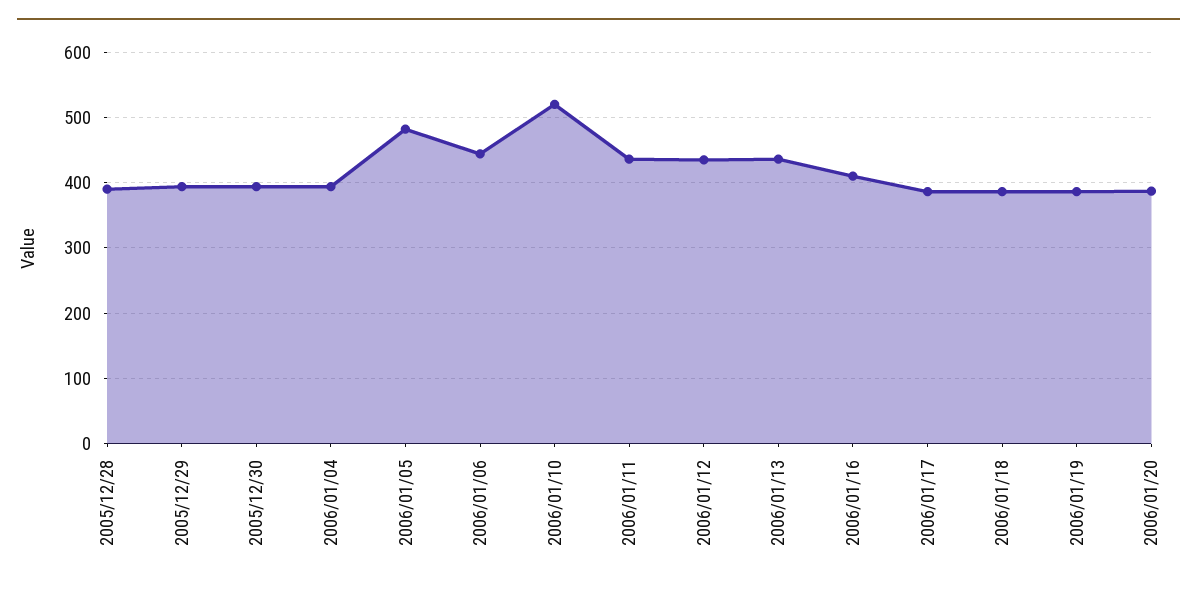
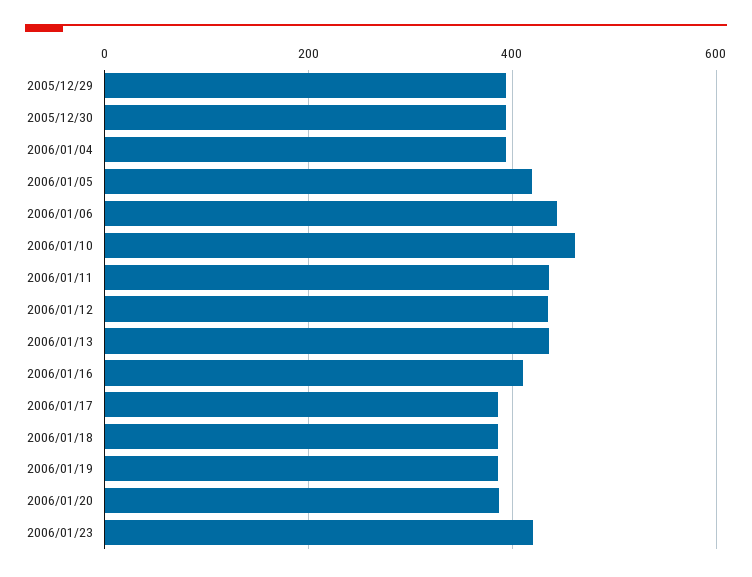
2005/12/28: 390 -> none
2006/01/05: 480 -> 420
2006/01/10: 520 -> 460
2006/01/23: none -> 420

